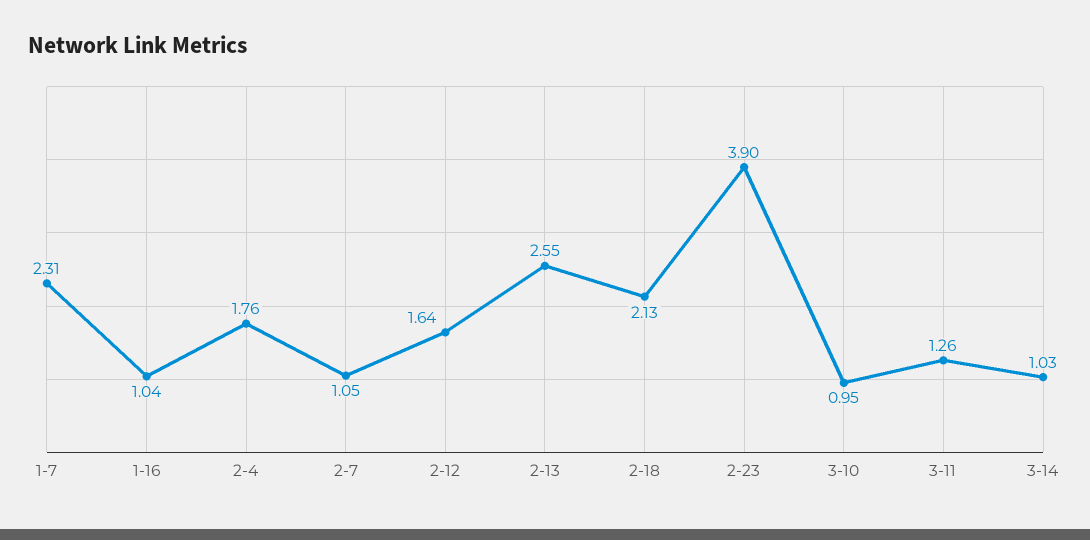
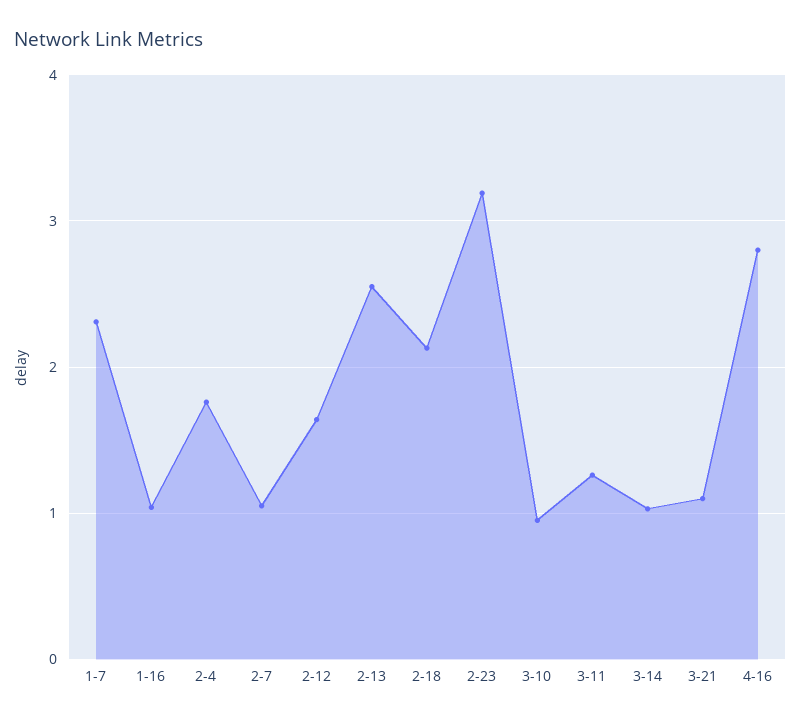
2-23: 3.9 -> 3.2
3-21: none -> 1.1
4-16: none -> 2.8

